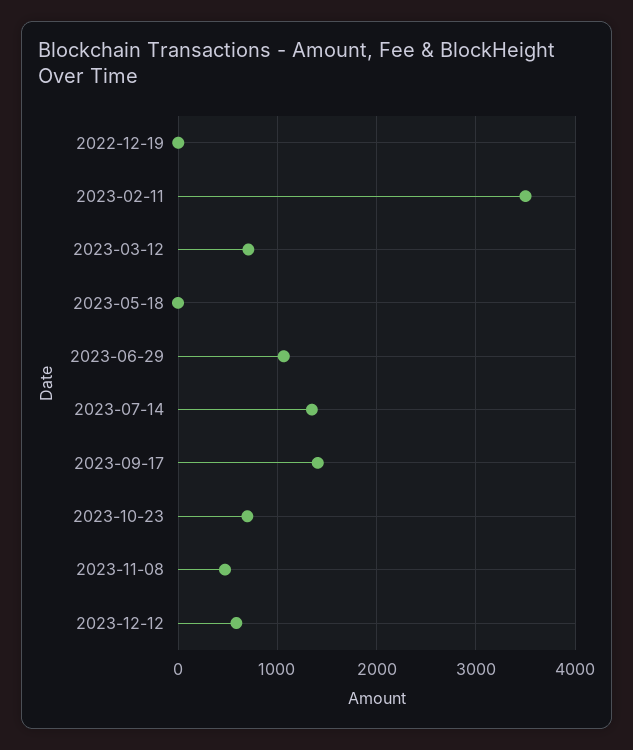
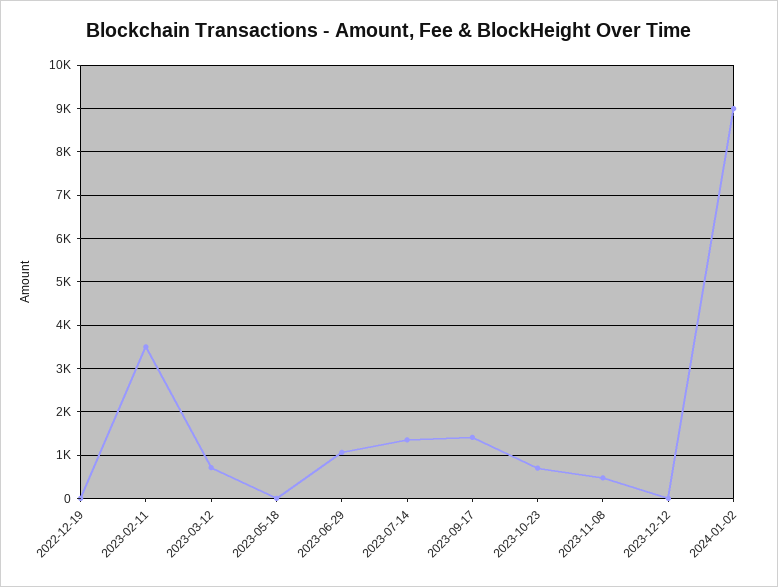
2023-12-12: 600 -> 0
2024-01-02: none -> 9000

